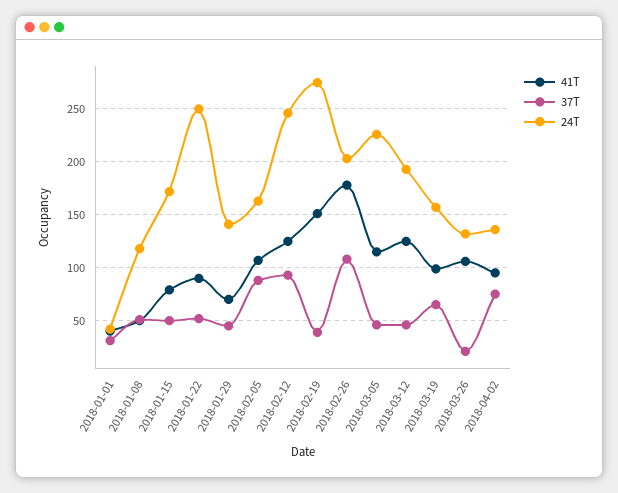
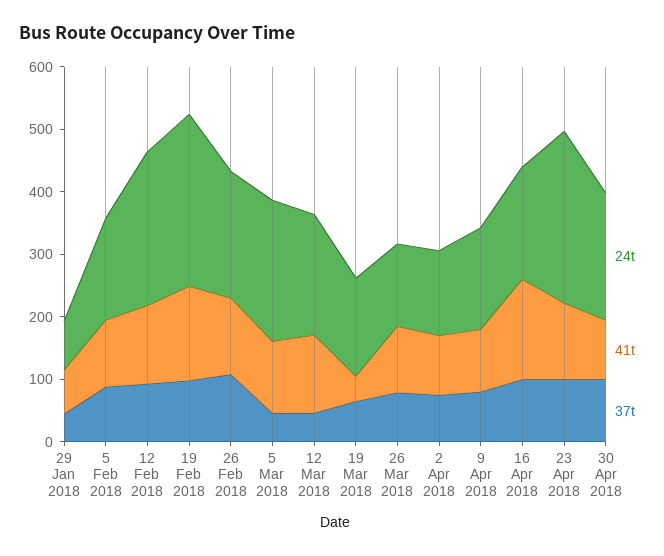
41T, 2018-01-01: 40 -> none
37T, 2018-01-01: 30 -> none
24T, 2018-01-01: 40 -> none
41T, 2018-01-08: 50 -> none
37T, 2018-01-08: 50 -> none
24T, 2018-01-08: 120 -> none
41T, 2018-01-15: 80 -> none
37T, 2018-01-15: 50 -> none
24T, 2018-01-15: 170 -> none
41T, 2018-01-22: 90 -> none
37T, 2018-01-22: 50 -> none
24T, 2018-01-22: 250 -> none
24T, 2018-01-29: 140 -> 80
37T, 2018-02-19: 40 -> 100
41T, 2018-02-26: 180 -> 120
41T, 2018-03-19: 100 -> 40
37T, 2018-03-26: 20 -> 80
24T, 9 Apr 2018: none -> 160
41T, 9 Apr 2018: none -> 100
37T, 9 Apr 2018: none -> 80
24T, 16 Apr 2018: none -> 180
41T, 16 Apr 2018: none -> 160
37T, 16 Apr 2018: none -> 100
24T, 23 Apr 2018: none -> 280
41T, 23 Apr 2018: none -> 120
37T, 23 Apr 2018: none -> 100
24T, 30 Apr 2018: none -> 200
41T, 30 Apr 2018: none -> 100
37T, 30 Apr 2018: none -> 100

